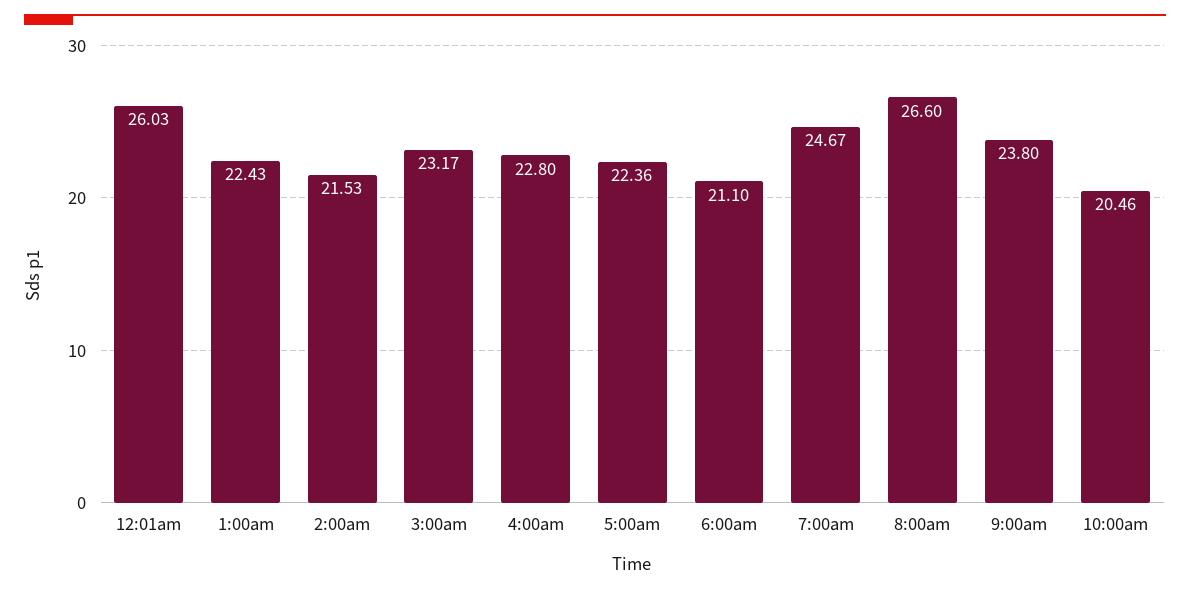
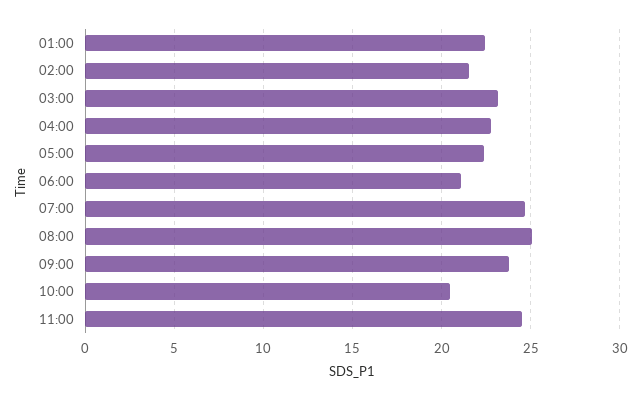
12:01am: 26.03 -> none
8:00am: 26.6 -> 25
11:00: none -> 24.5

